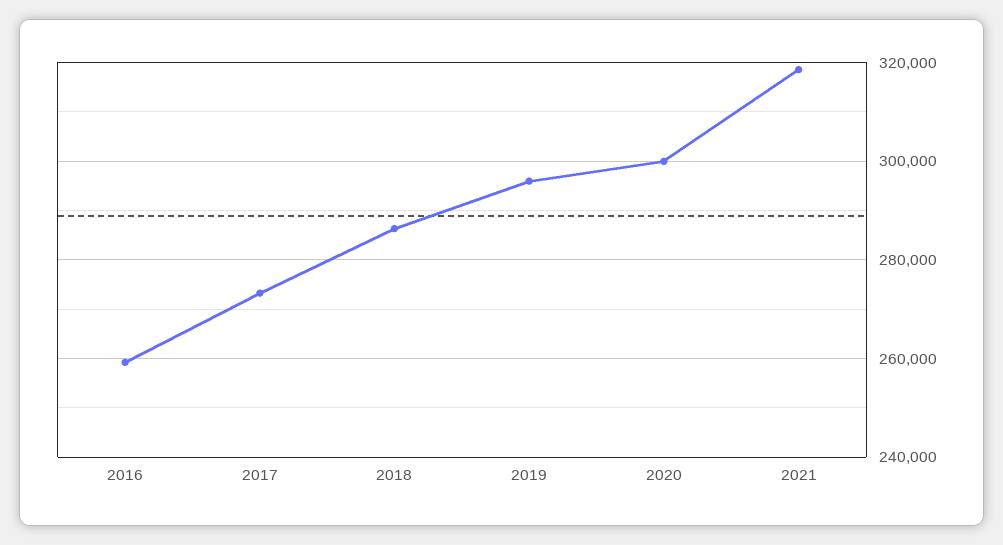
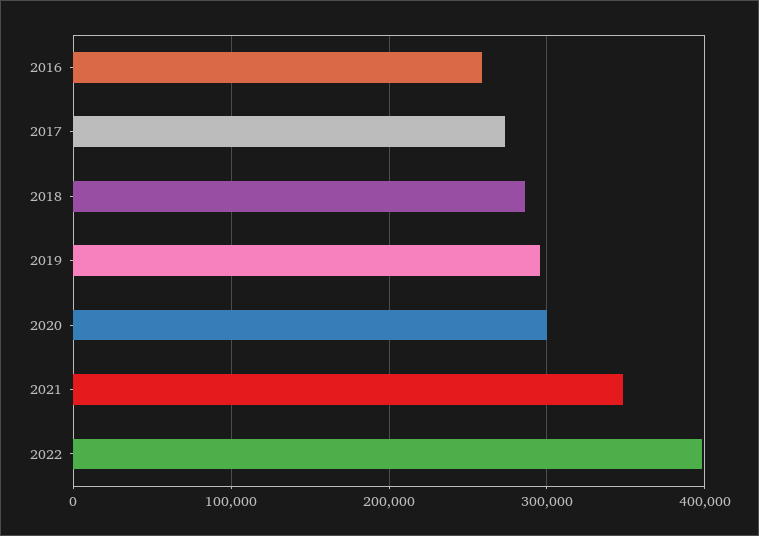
2021: 318000 -> 350000
2022: none -> 400000

